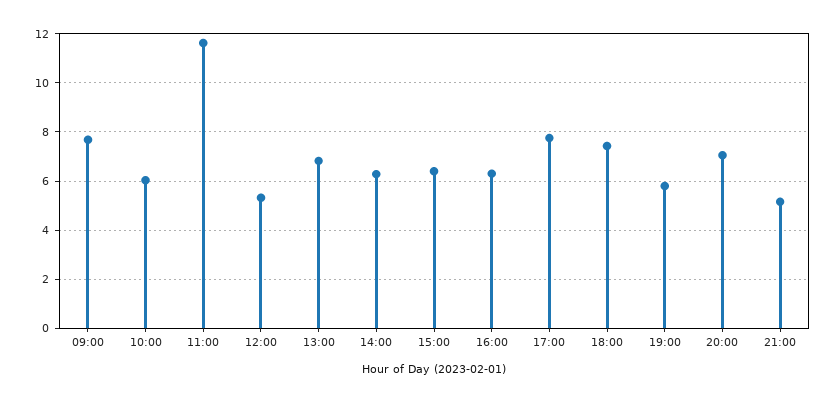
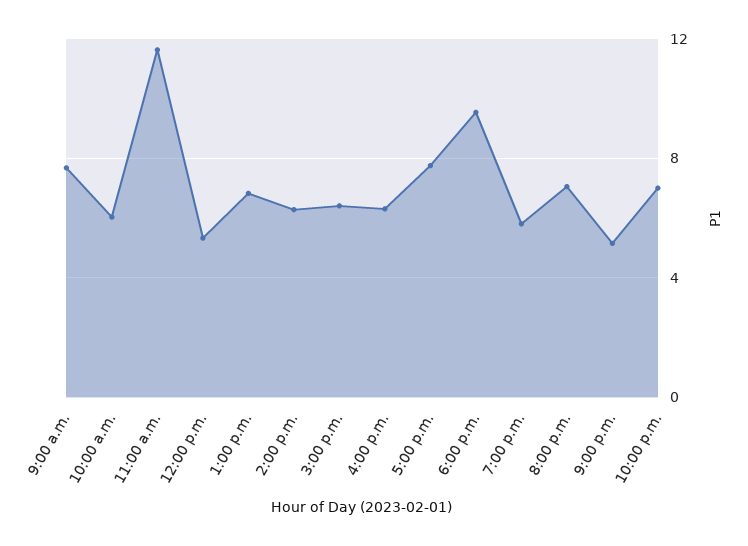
18:00: 7.5 -> 9.5
10:00 p.m.: none -> 7

